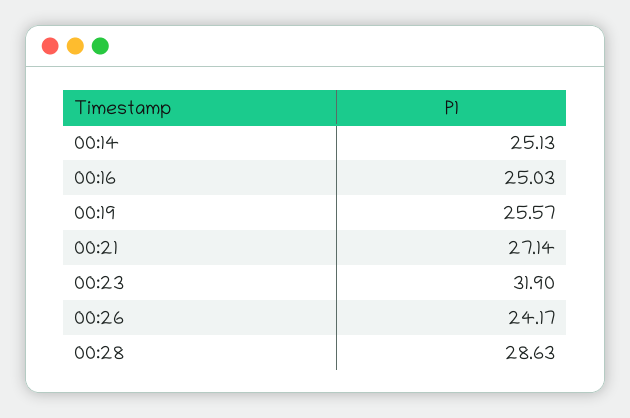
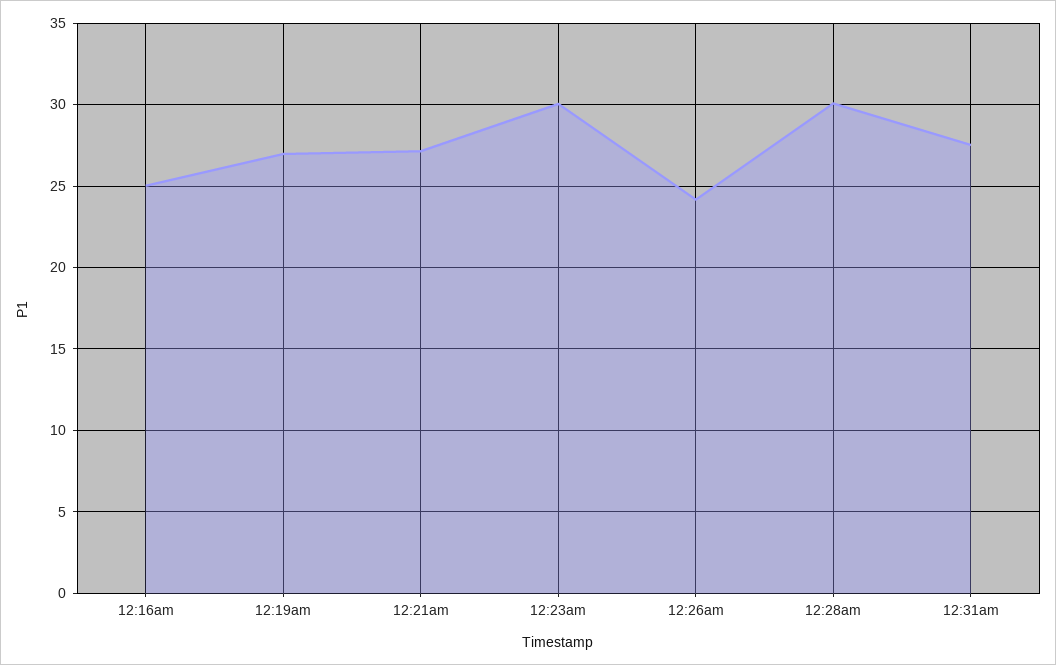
00:14: 25.13 -> none
00:19: 25.57 -> 27
00:23: 31.9 -> 30
00:28: 28.63 -> 30
12:31am: none -> 27.5

